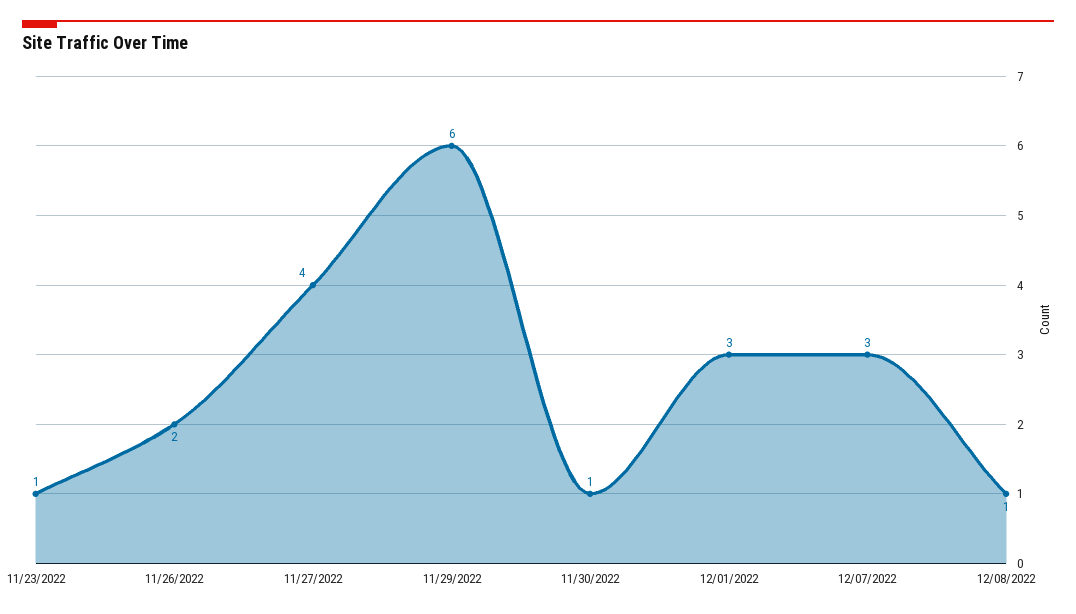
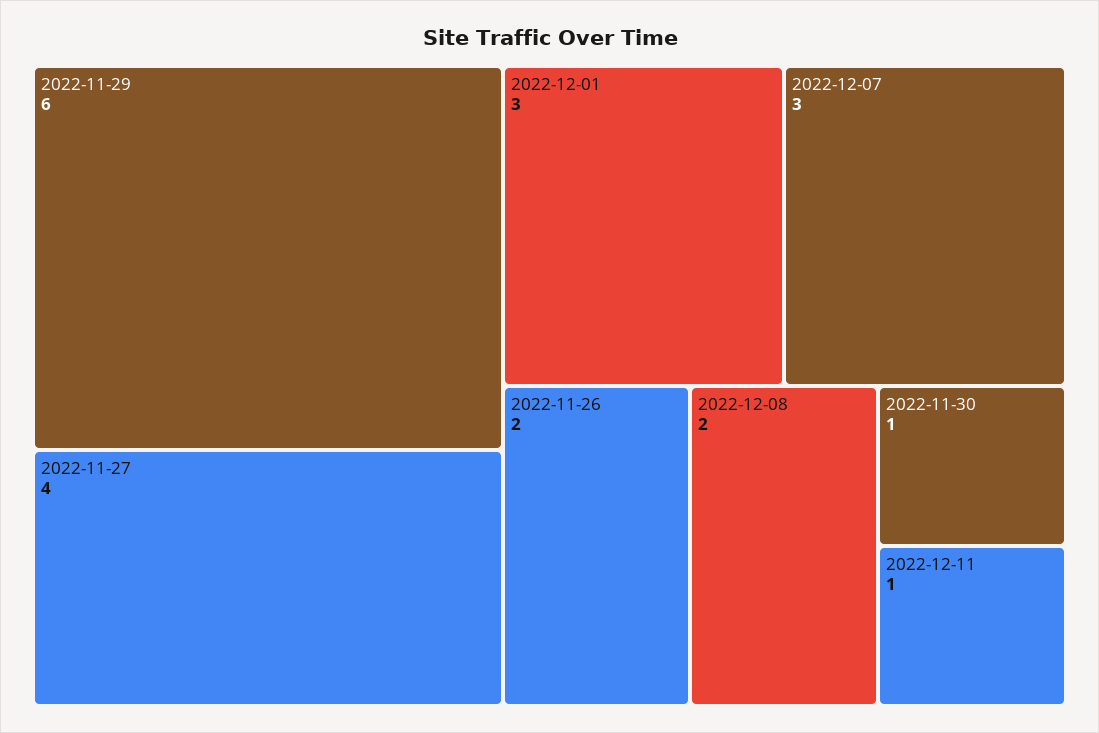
11/23/2022: 1 -> none
12/08/2022: 1 -> 2
2022-12-11: none -> 1

